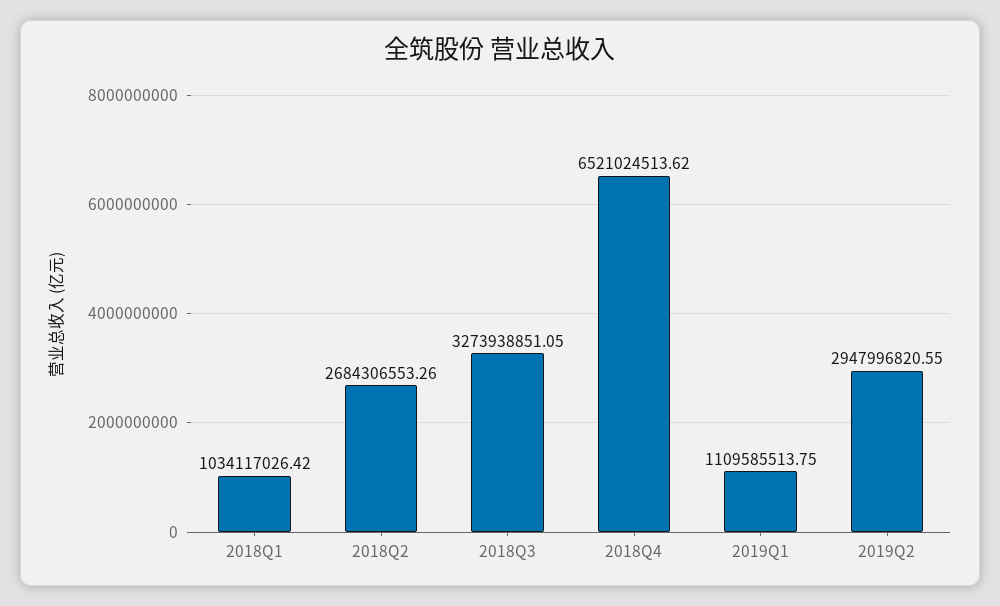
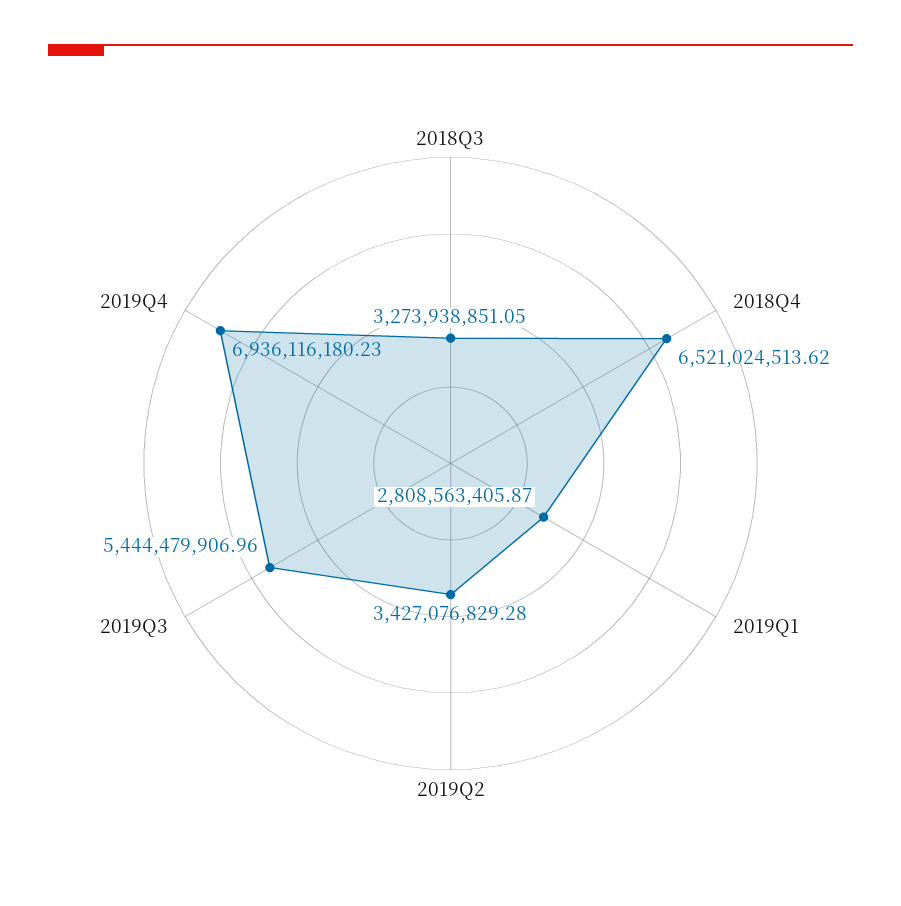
2018Q1: 1034117026.42 -> none
2018Q2: 2684306553.26 -> none
2019Q1: 1109585513.75 -> 2808563405.87
2019Q2: 2947996820.55 -> 3427076829.28
2019Q3: none -> 5444479906.96
2019Q4: none -> 6936116180.23

